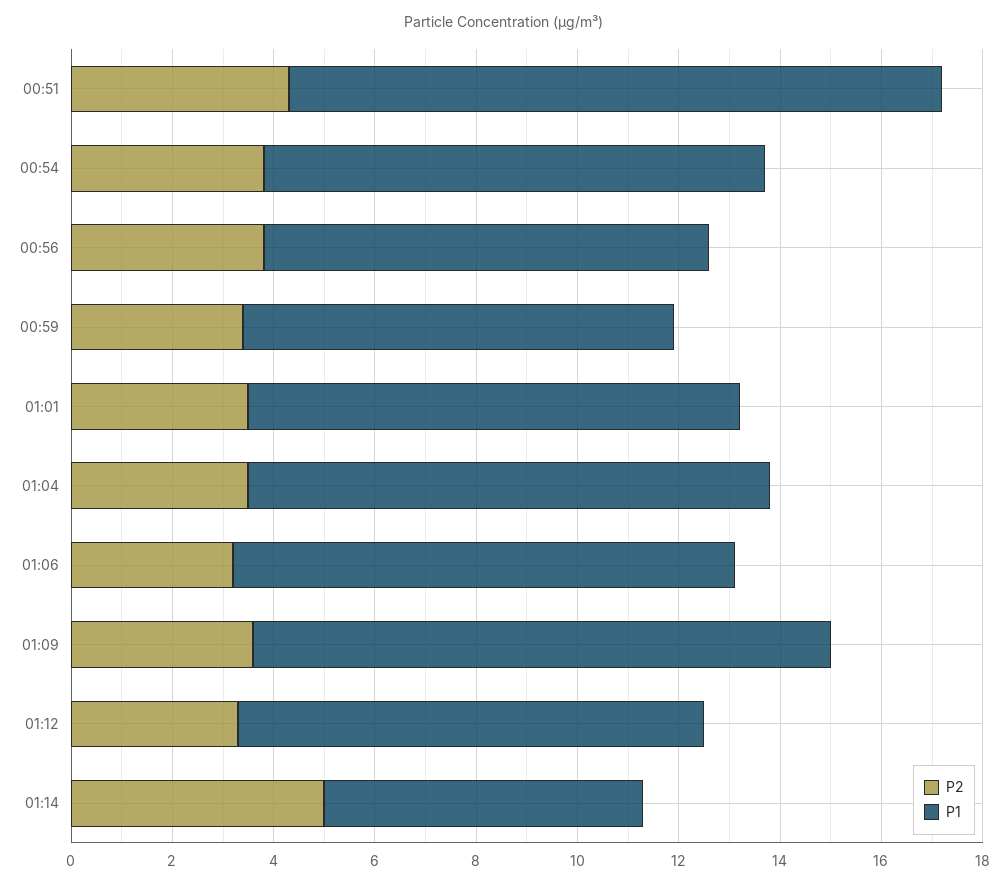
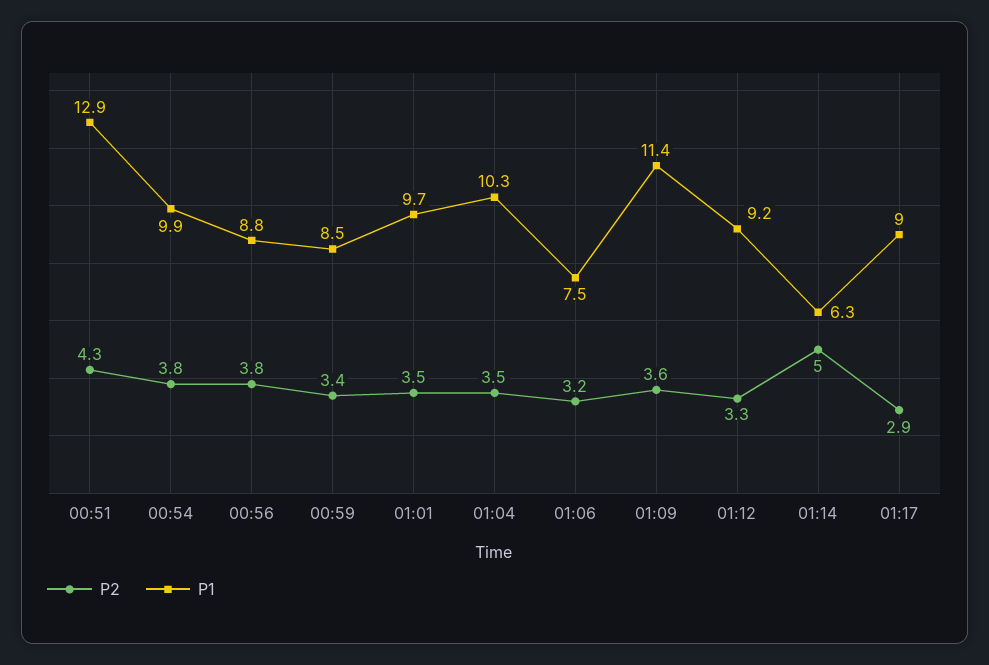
P1, 01:06: 10 -> 7.5
P2, 01:17: none -> 2.9
P1, 01:17: none -> 9

